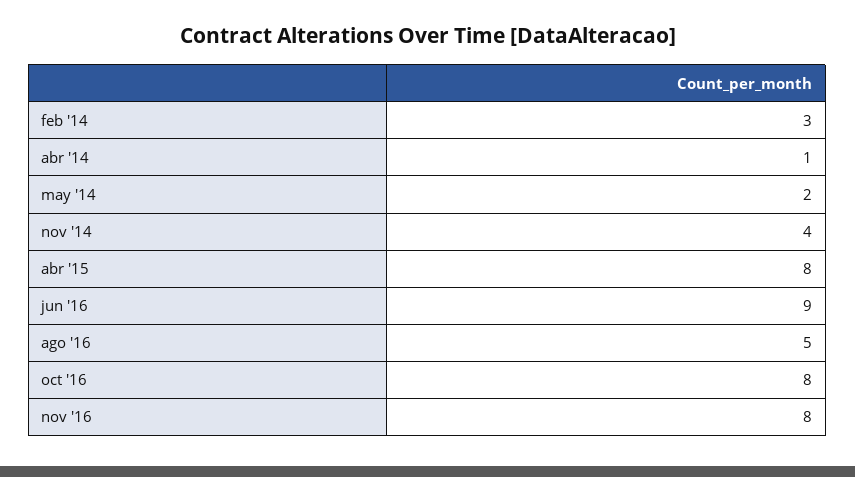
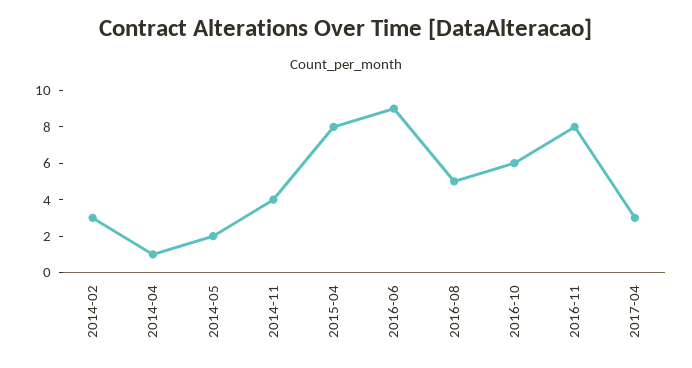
oct '16: 8 -> 6
2017-04: none -> 3

